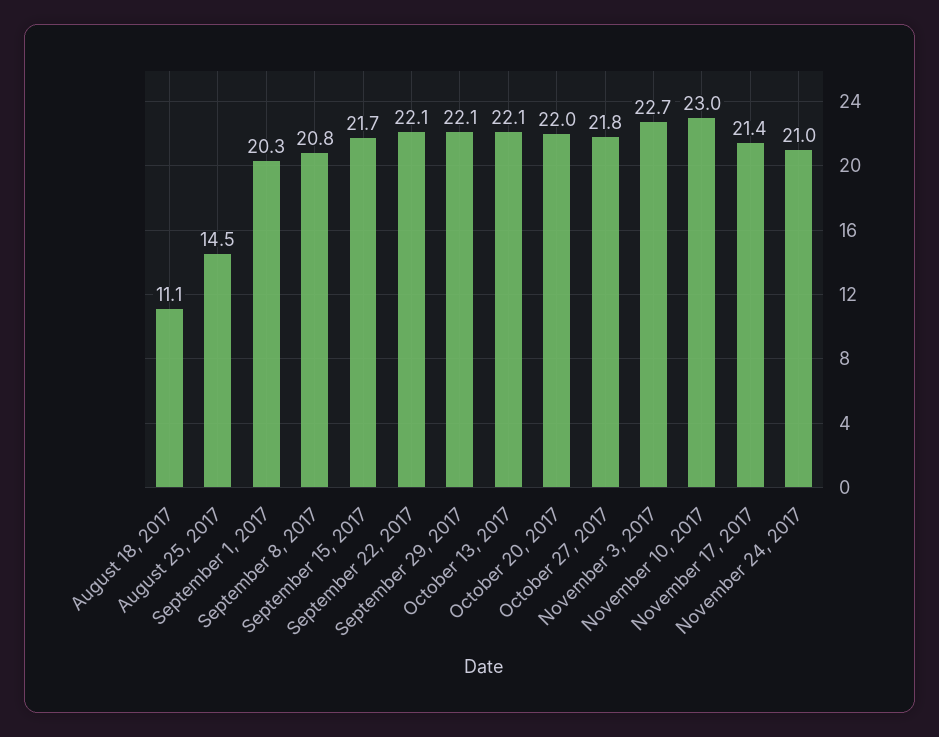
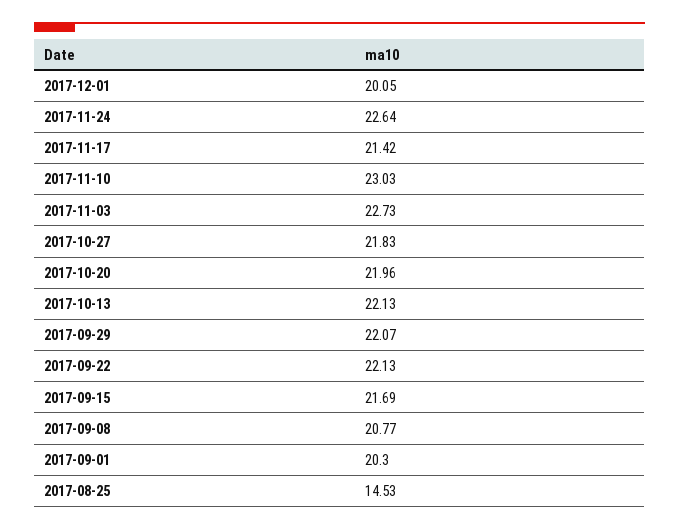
August 18, 2017: 11.1 -> none
November 24, 2017: 21 -> 22.64
2017-12-01: none -> 20.05

